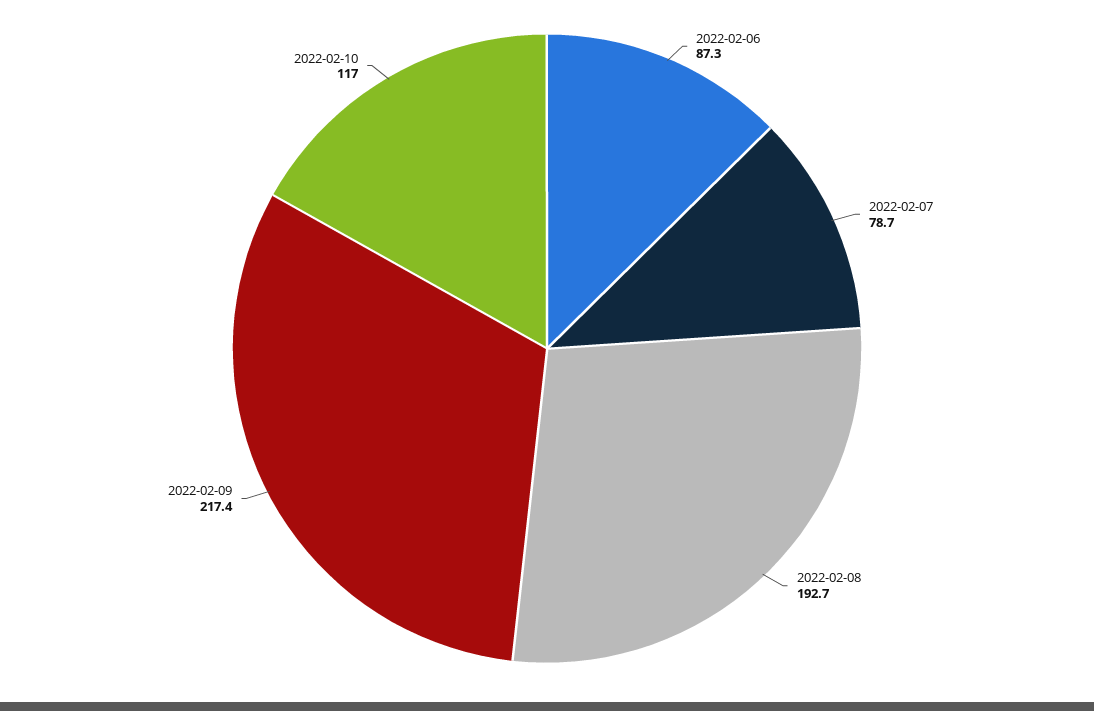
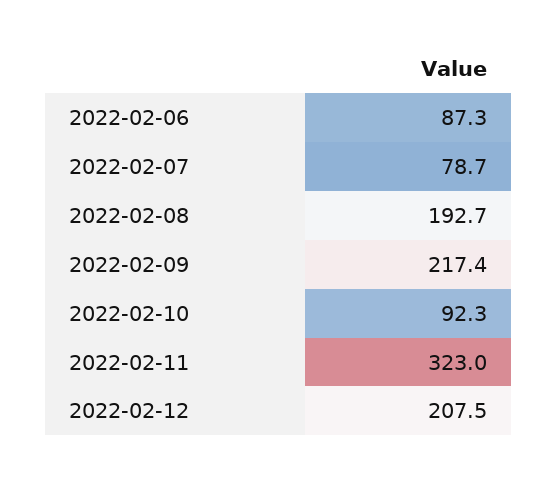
2022-02-10: 117 -> 92.3
2022-02-11: none -> 323
2022-02-12: none -> 207.5

